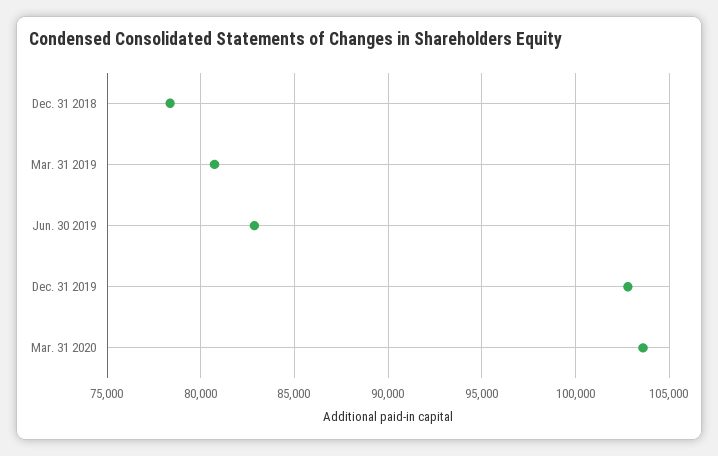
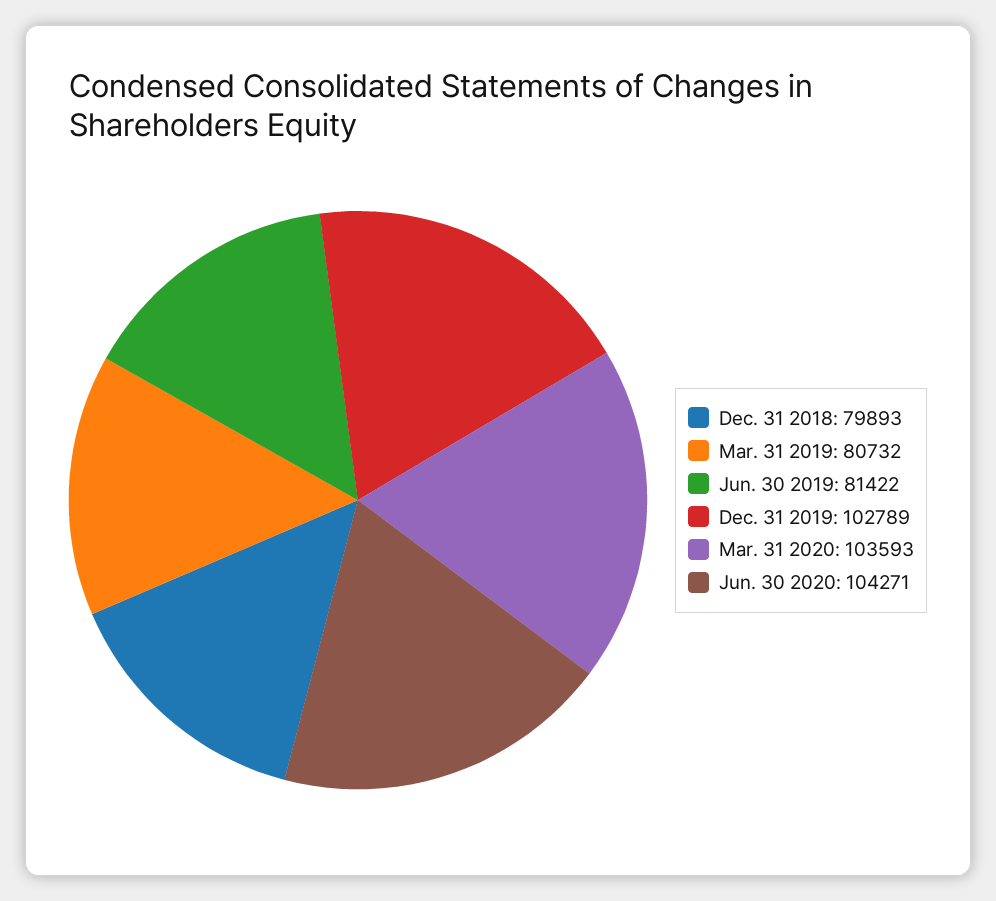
Dec. 31 2018: 78500 -> 79893
Jun. 30 2019: 83000 -> 81422
Jun. 30 2020: none -> 104271

